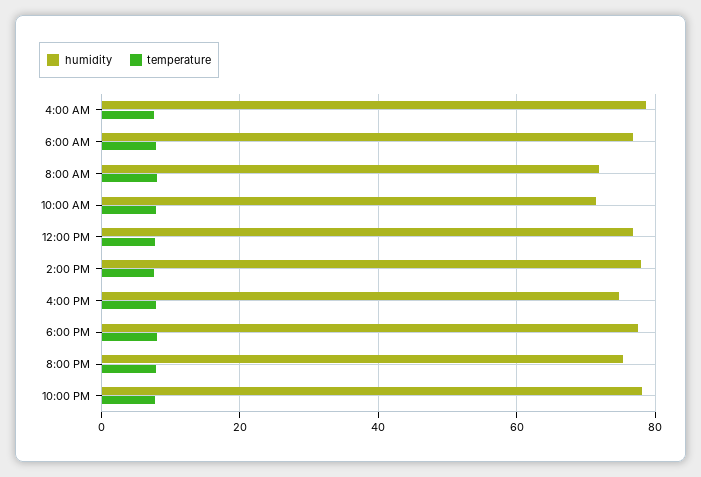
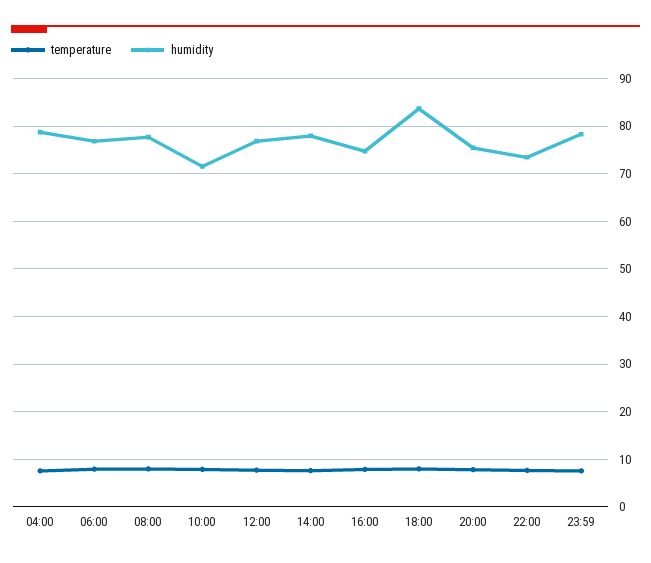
humidity, 8:00 AM: 72 -> 78
humidity, 6:00 PM: 78 -> 84
humidity, 10:00 PM: 78 -> 74
temperature, 23:59: none -> 8
humidity, 23:59: none -> 78

